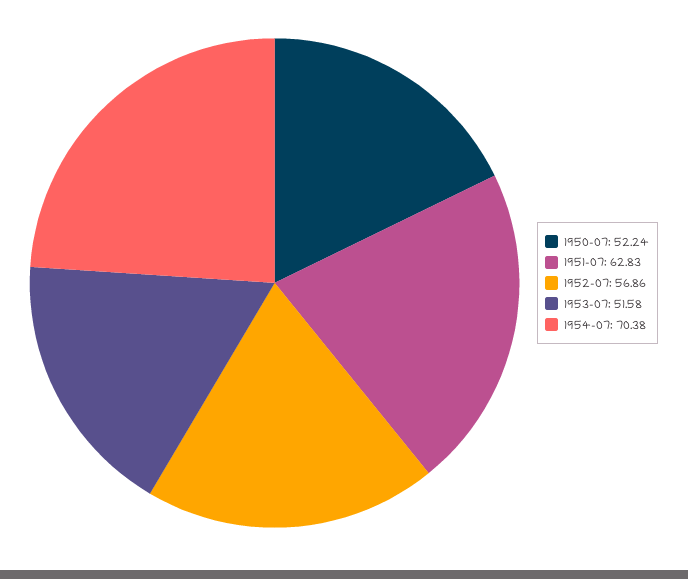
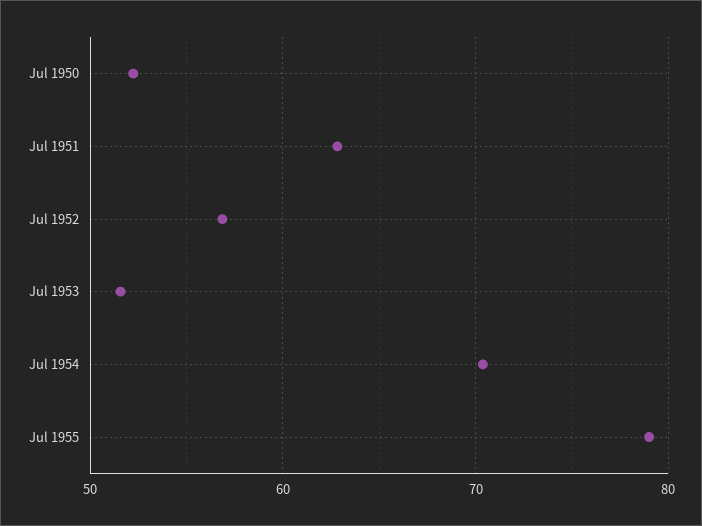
Jul 1955: none -> 79

